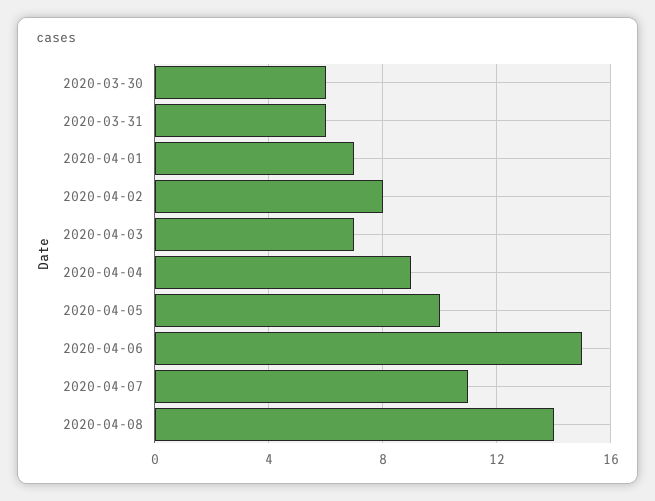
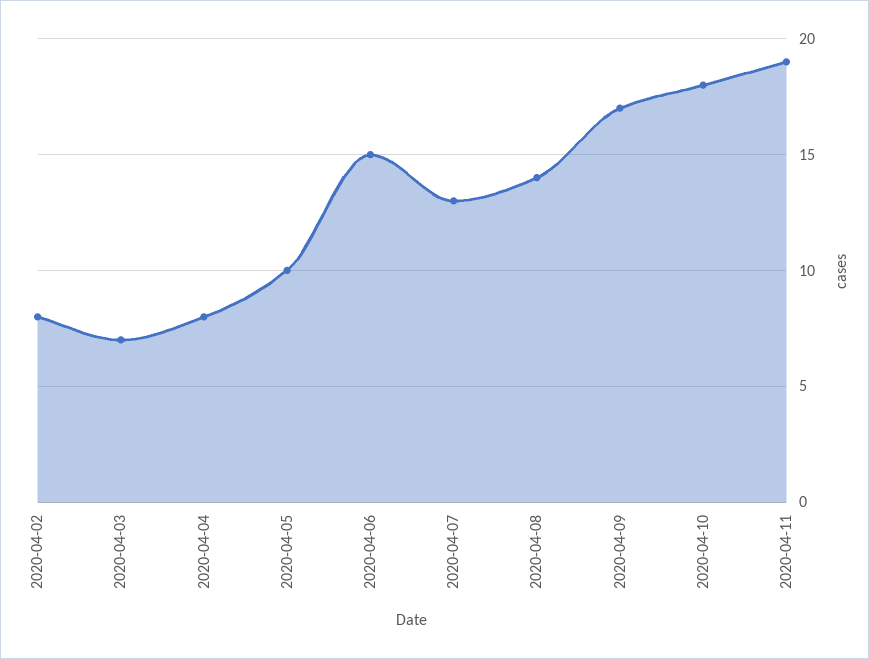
2020-03-30: 6 -> none
2020-03-31: 6 -> none
2020-04-01: 7 -> none
2020-04-04: 9 -> 8
2020-04-07: 11 -> 13
2020-04-09: none -> 17
2020-04-10: none -> 18
2020-04-11: none -> 19

